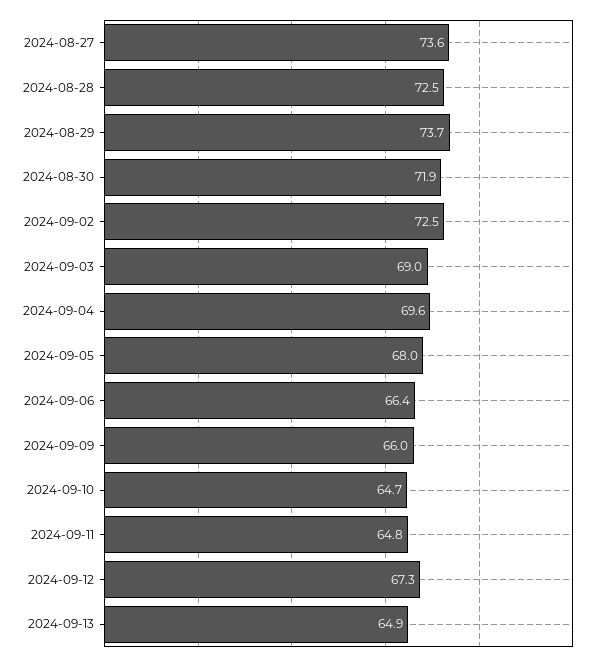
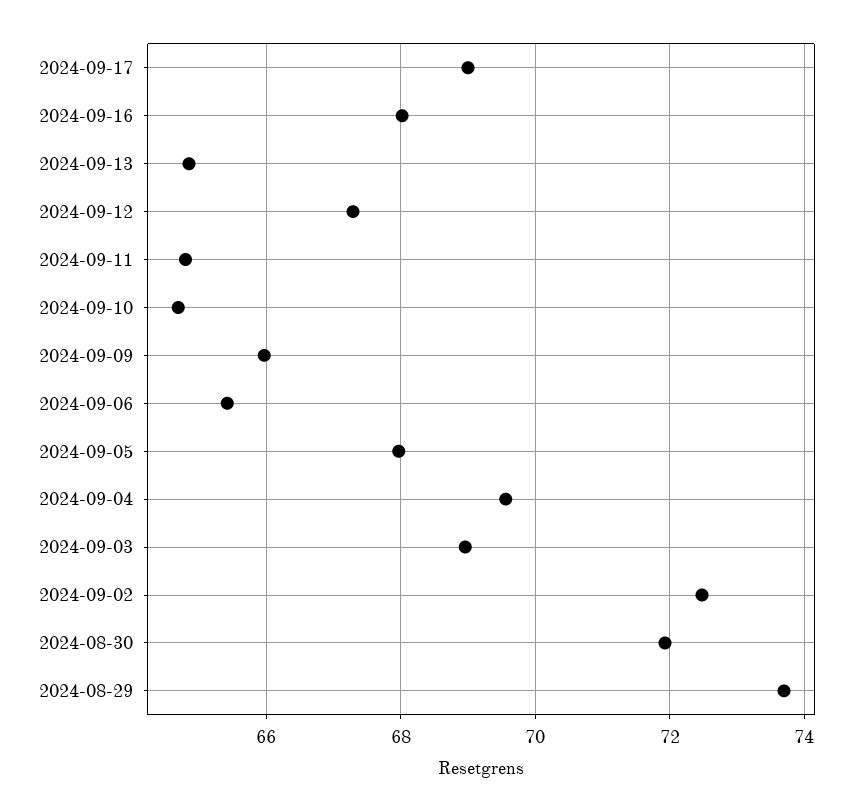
2024-08-27: 73.6 -> none
2024-08-28: 72.5 -> none
2024-09-06: 66.4 -> 65.4
2024-09-17: none -> 69
2024-09-16: none -> 68

